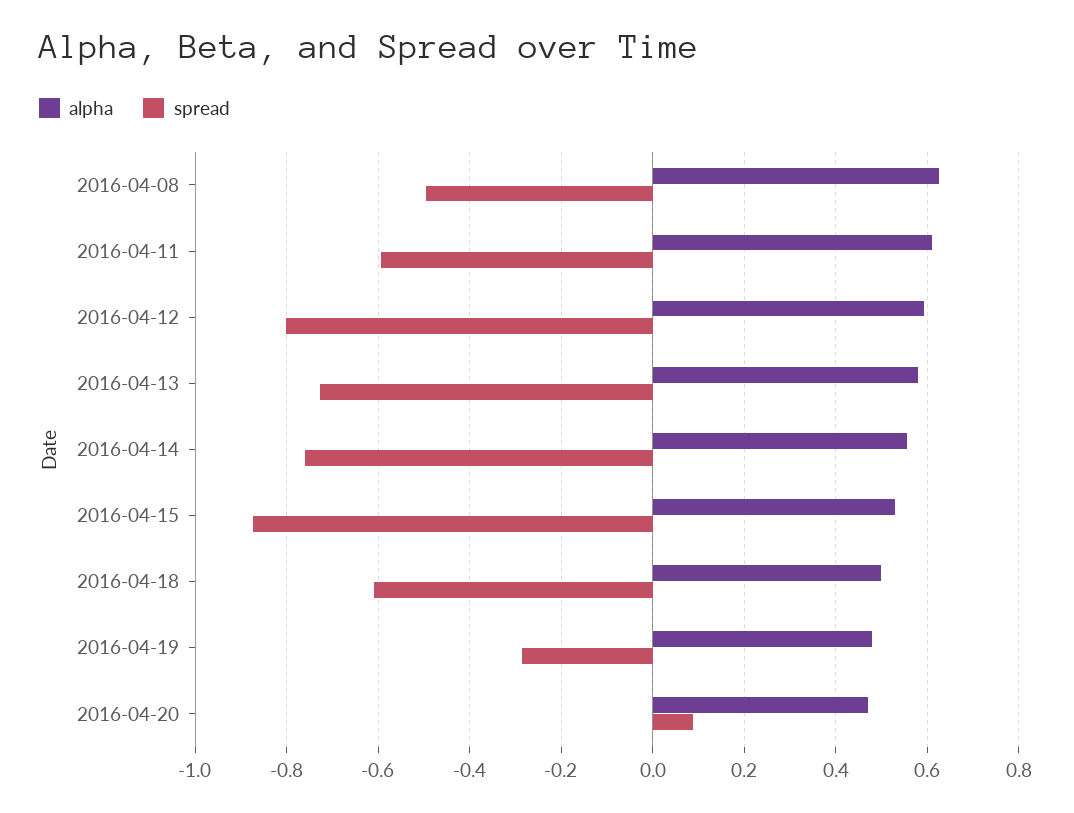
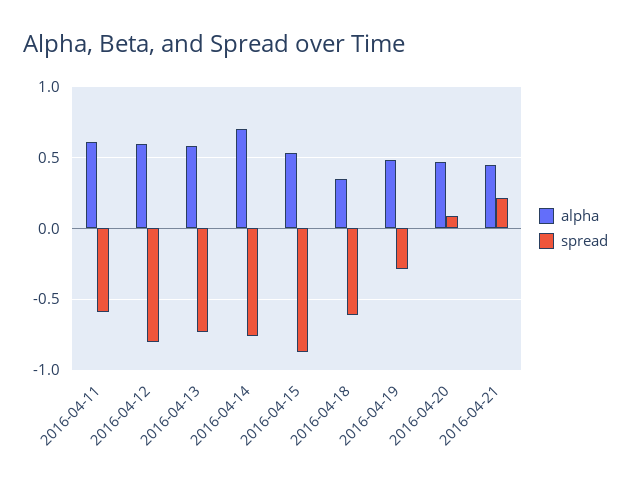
alpha, 2016-04-08: 0.62 -> none
spread, 2016-04-08: -0.5 -> none
alpha, 2016-04-14: 0.56 -> 0.7
alpha, 2016-04-18: 0.5 -> 0.35
alpha, 2016-04-21: none -> 0.45
spread, 2016-04-21: none -> 0.2

